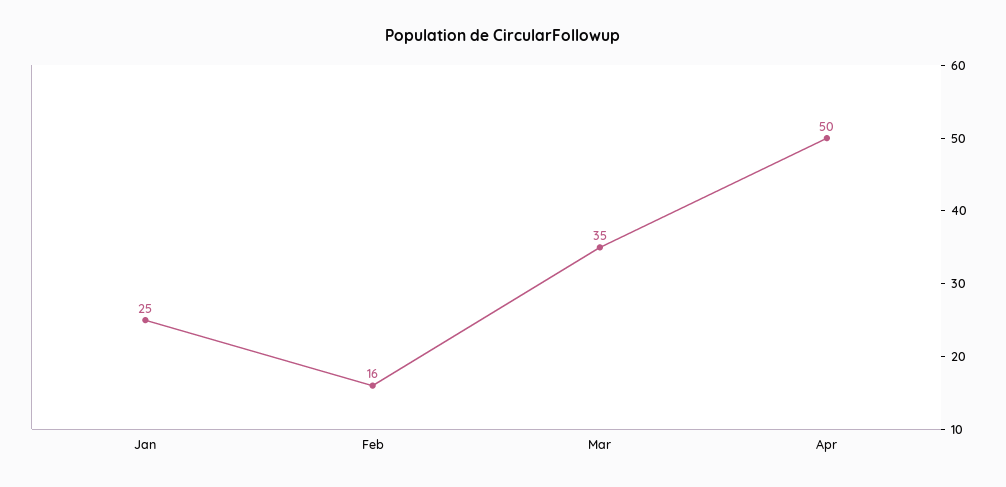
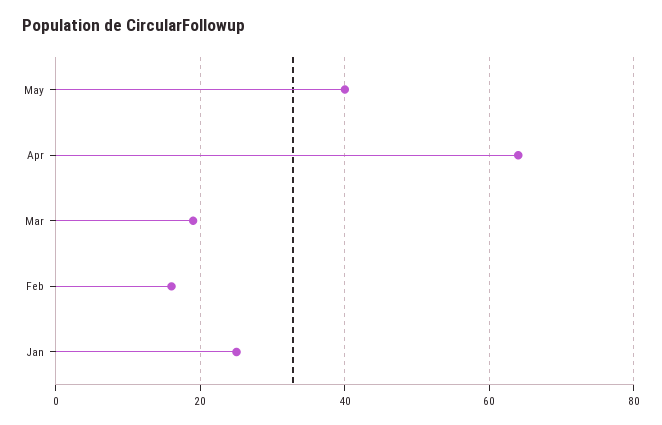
Mar: 35 -> 20
Apr: 50 -> 65
May: none -> 40

